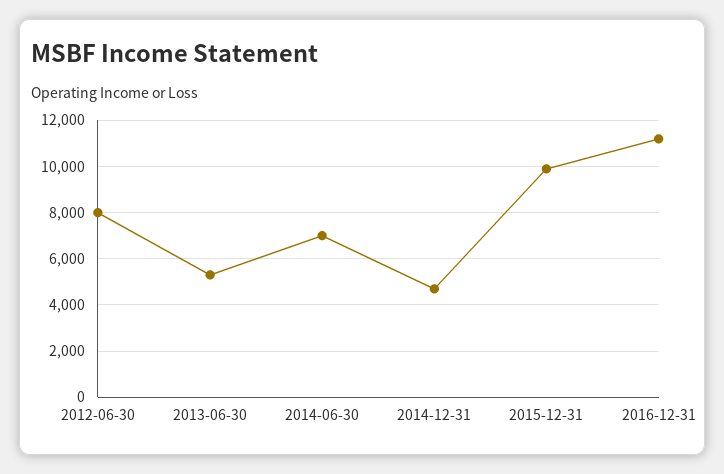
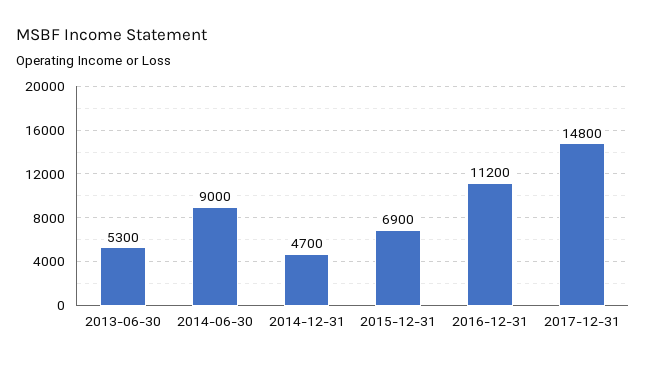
2012-06-30: 8000 -> none
2014-06-30: 7000 -> 9000
2015-12-31: 10000 -> 6900
2017-12-31: none -> 14800

